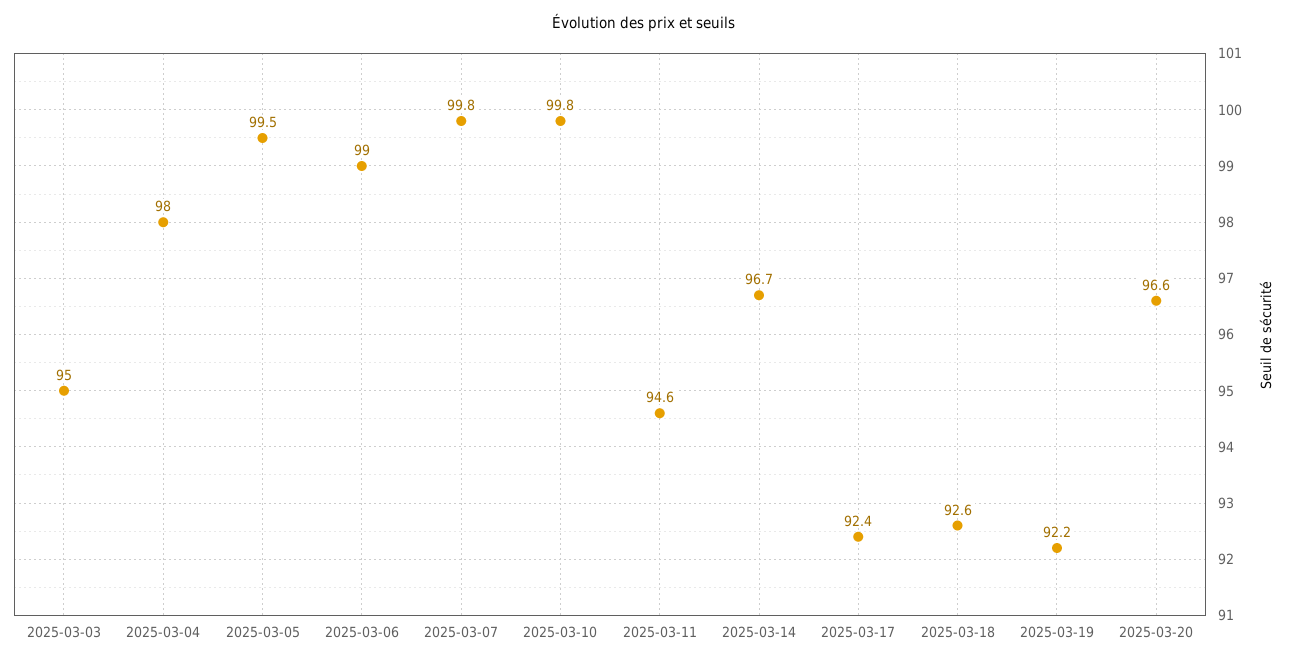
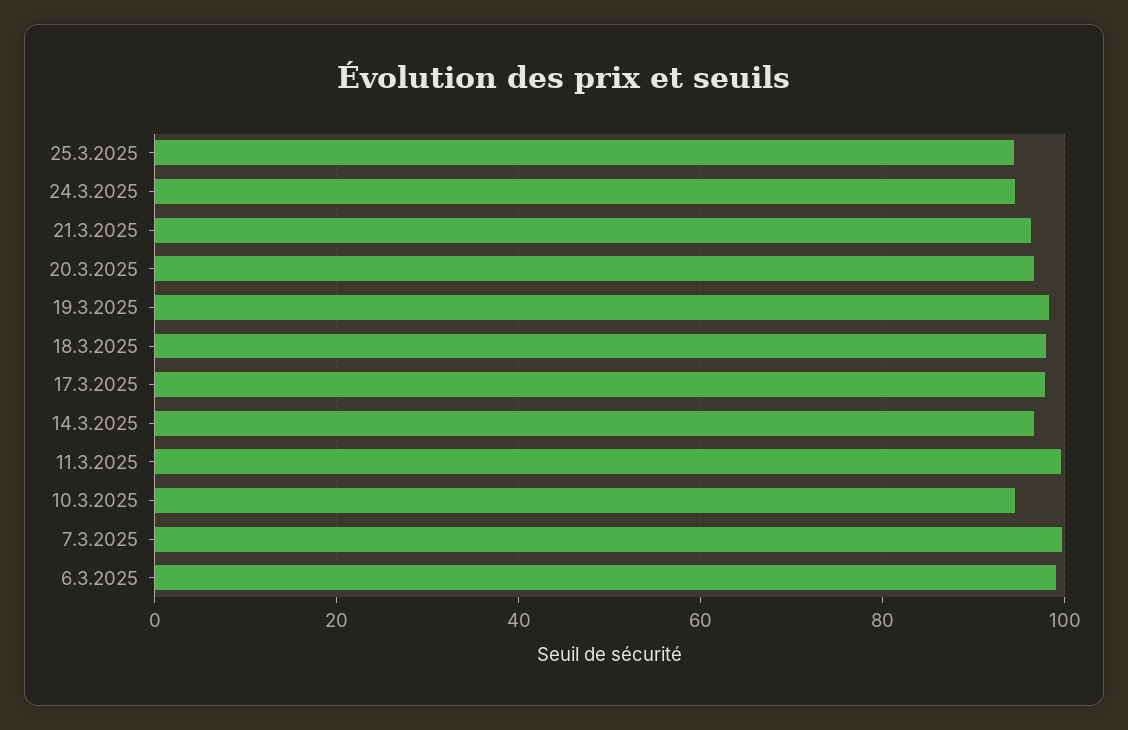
2025-03-03: 95 -> none
2025-03-04: 98 -> none
2025-03-05: 99.5 -> none
2025-03-10: 99.8 -> 94
2025-03-11: 94.6 -> 100
2025-03-17: 92.4 -> 98
2025-03-18: 92.6 -> 98
2025-03-19: 92.2 -> 98
25.3.2025: none -> 94
24.3.2025: none -> 94
21.3.2025: none -> 96

